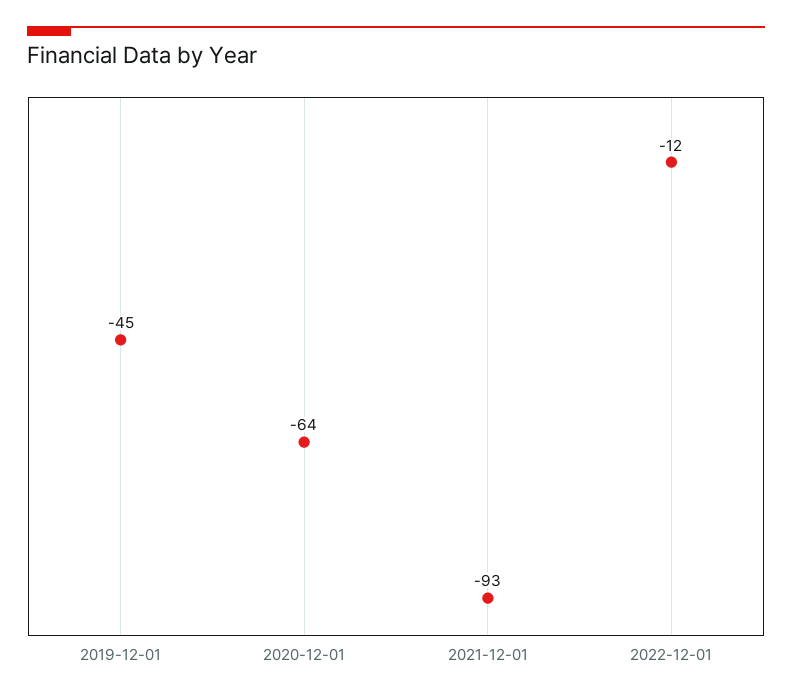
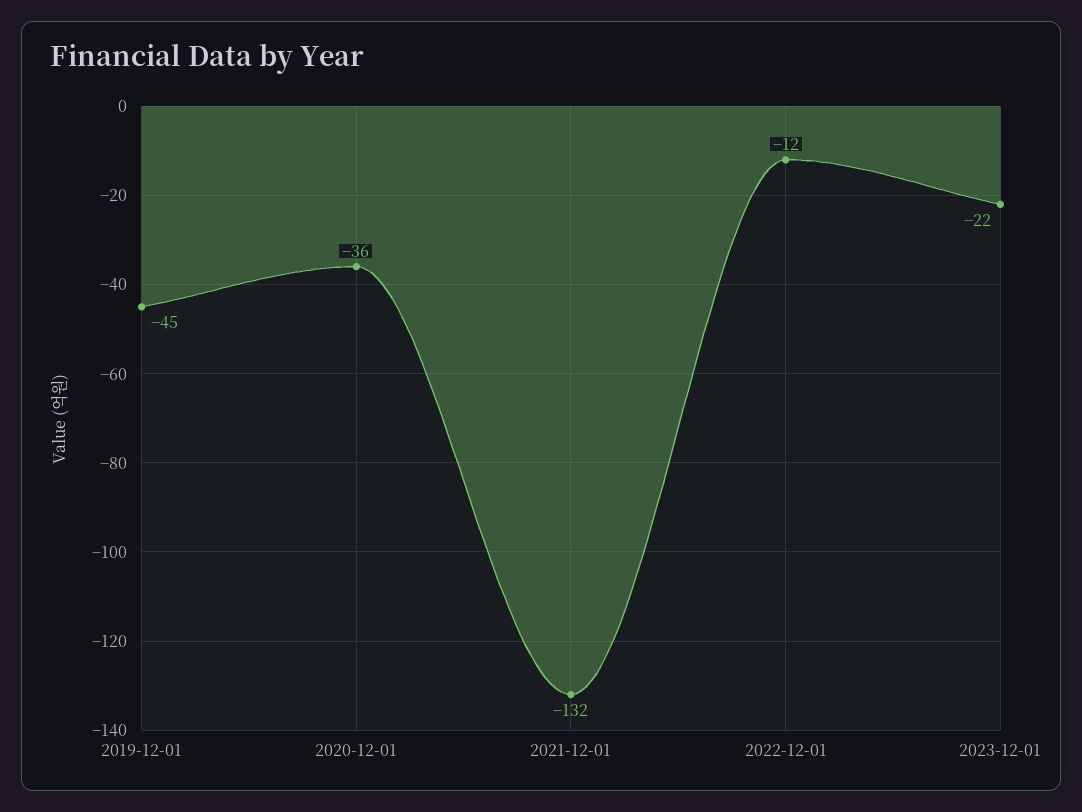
2020-12-01: -64 -> -36
2021-12-01: -93 -> -132
2023-12-01: none -> -22

